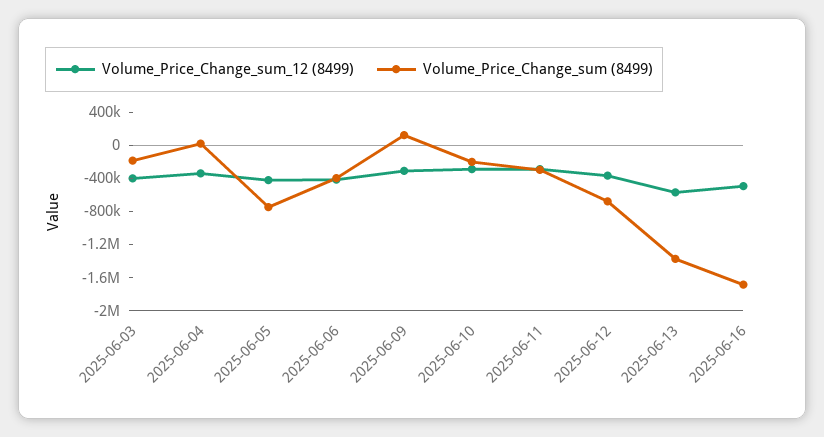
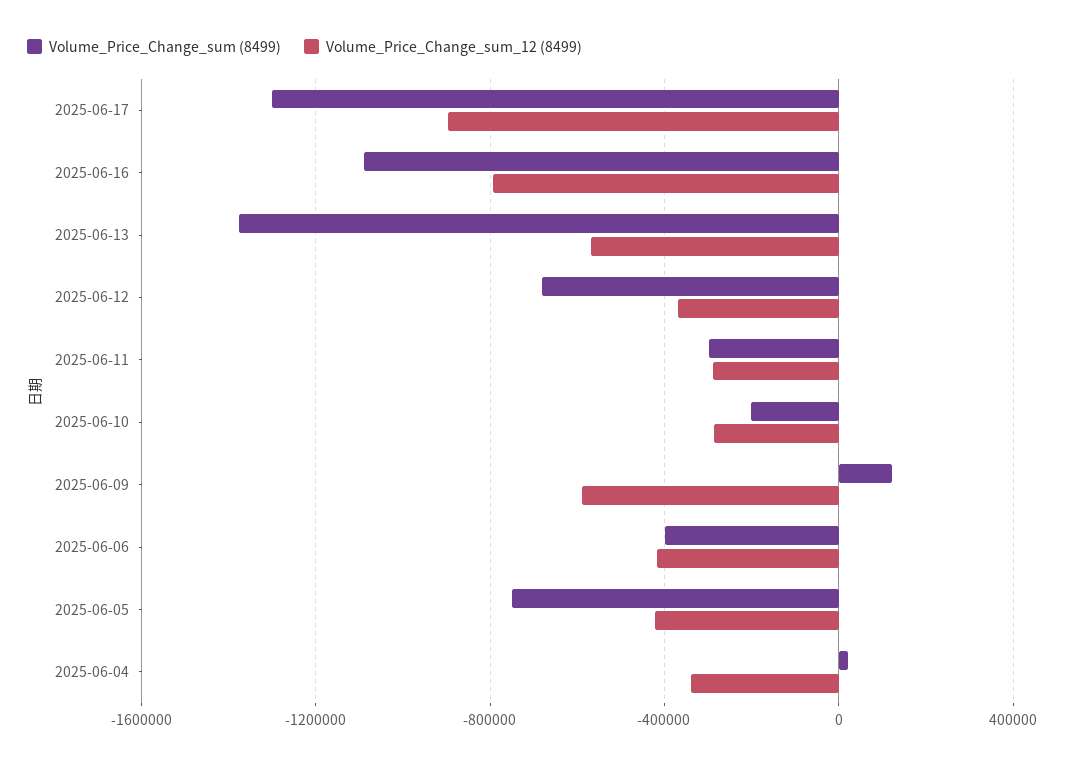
Volume_Price_Change_sum_12 (8499), 2025-06-03: -400000 -> none
Volume_Price_Change_sum (8499), 2025-06-03: -200000 -> none
Volume_Price_Change_sum_12 (8499), 2025-06-09: -300000 -> -600000
Volume_Price_Change_sum_12 (8499), 2025-06-16: -500000 -> -800000
Volume_Price_Change_sum (8499), 2025-06-16: -1700000 -> -1100000
Volume_Price_Change_sum (8499), 2025-06-17: none -> -1300000
Volume_Price_Change_sum_12 (8499), 2025-06-17: none -> -900000

